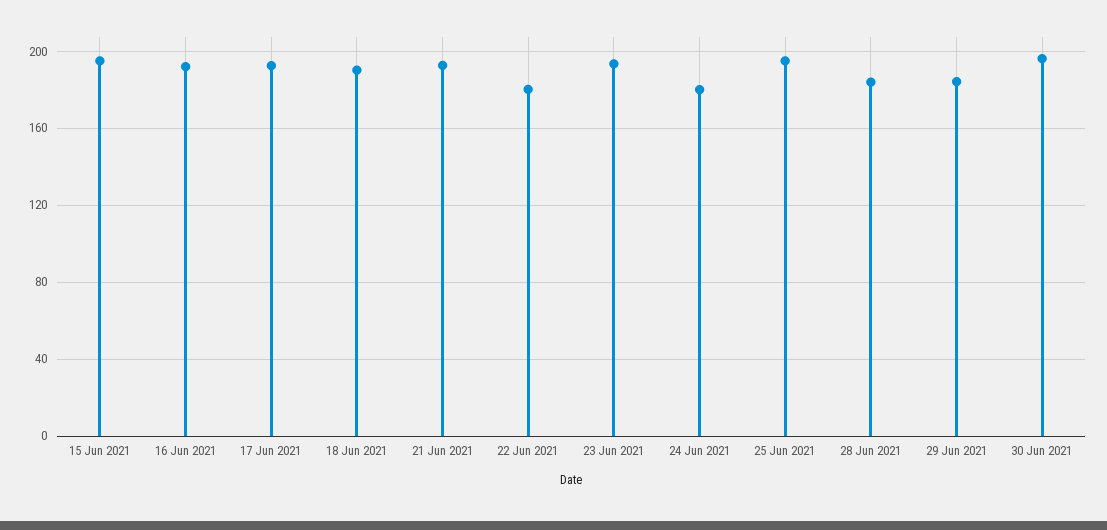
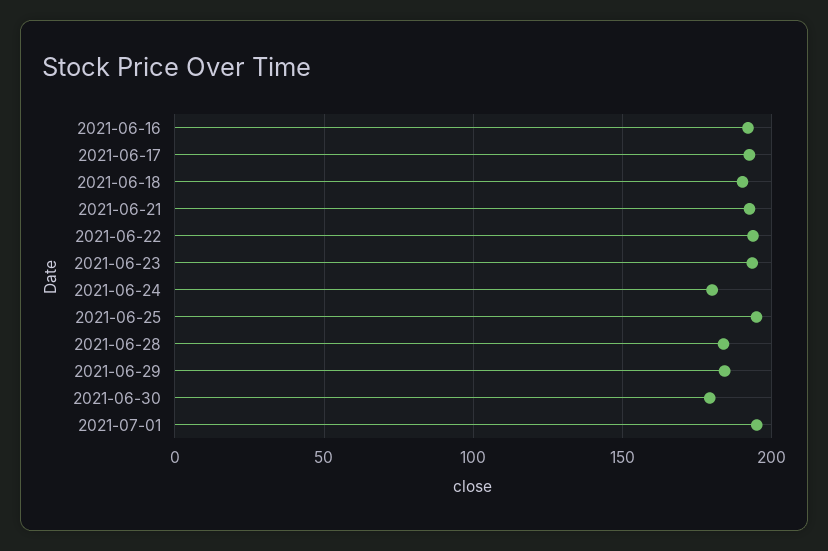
15 Jun 2021: 195 -> none
22 Jun 2021: 180 -> 195
30 Jun 2021: 195 -> 180
2021-07-01: none -> 195

